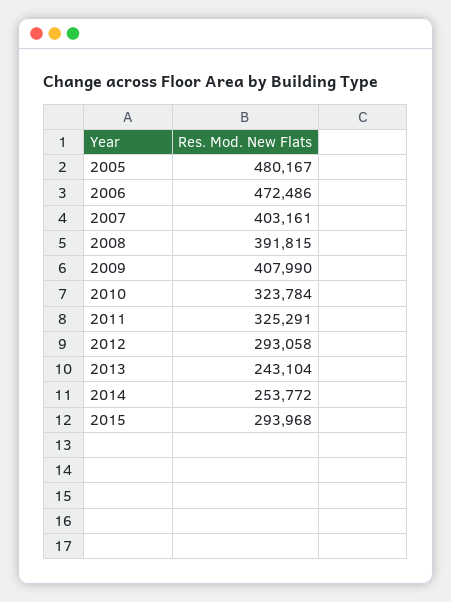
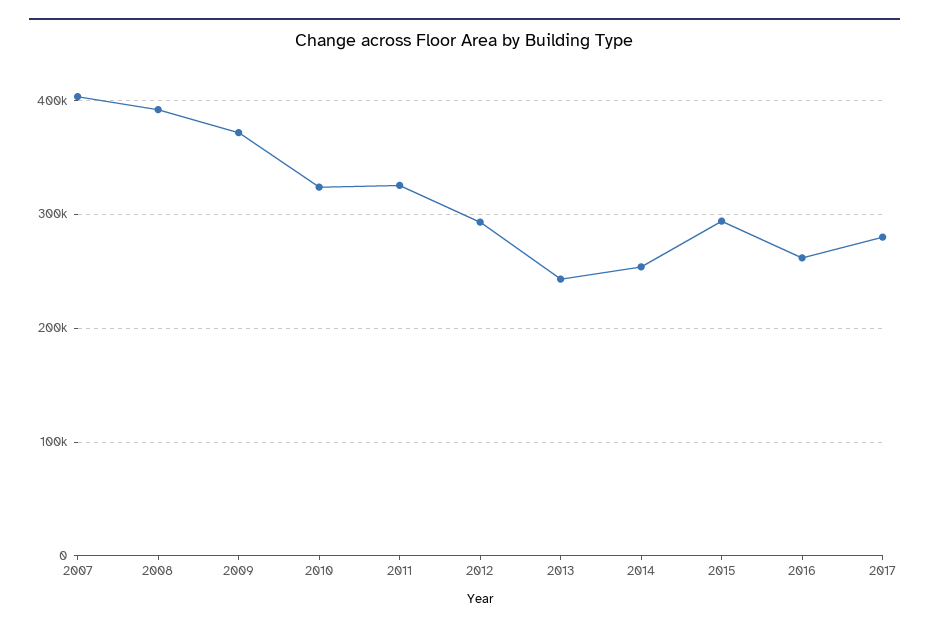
2005: 480167 -> none
2006: 472486 -> none
2009: 407990 -> 370000
2016: none -> 260000
2017: none -> 280000

